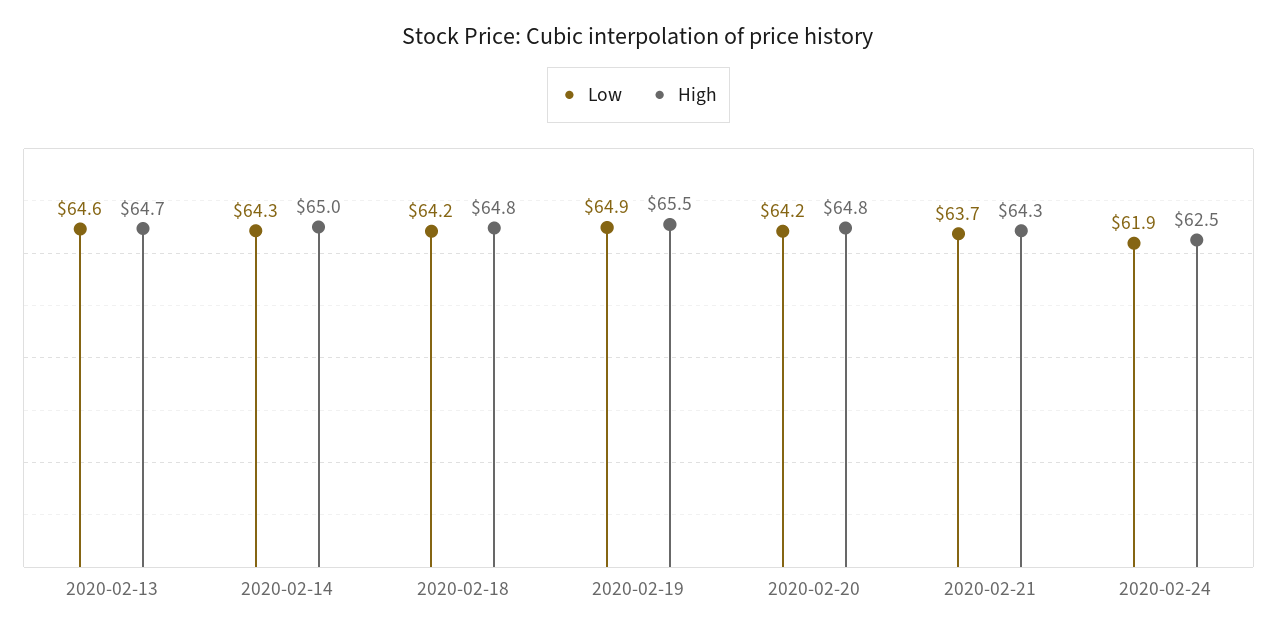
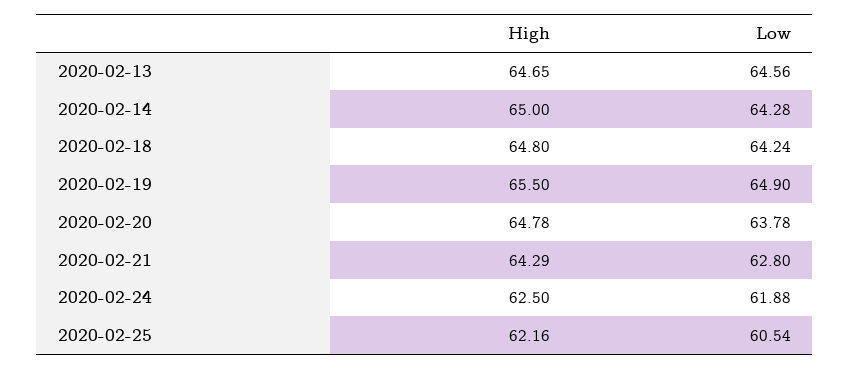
Low, 2020-02-20: 64.2 -> 63.78
Low, 2020-02-21: 63.7 -> 62.8
High, 2020-02-25: none -> 62.16
Low, 2020-02-25: none -> 60.54

